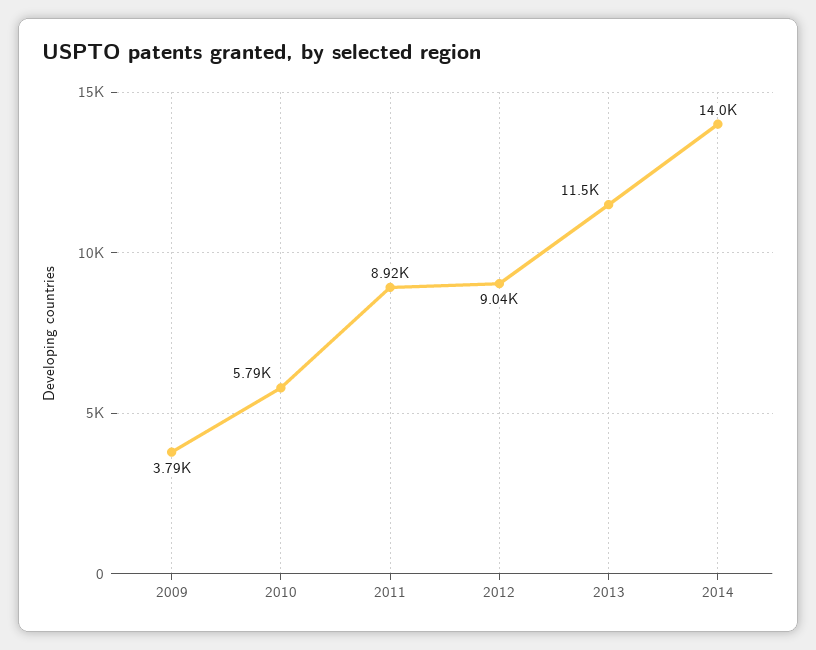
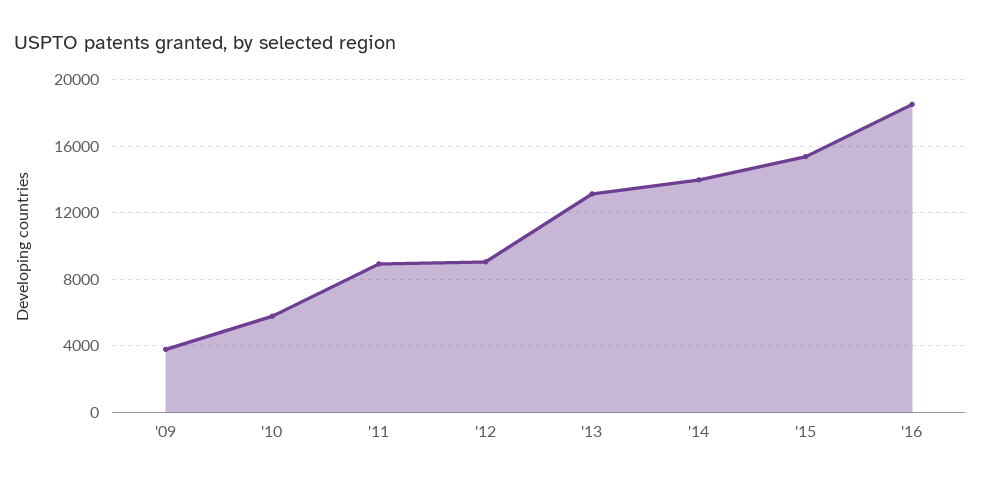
2013: 11500 -> 13000
'15: none -> 15500
'16: none -> 18500

